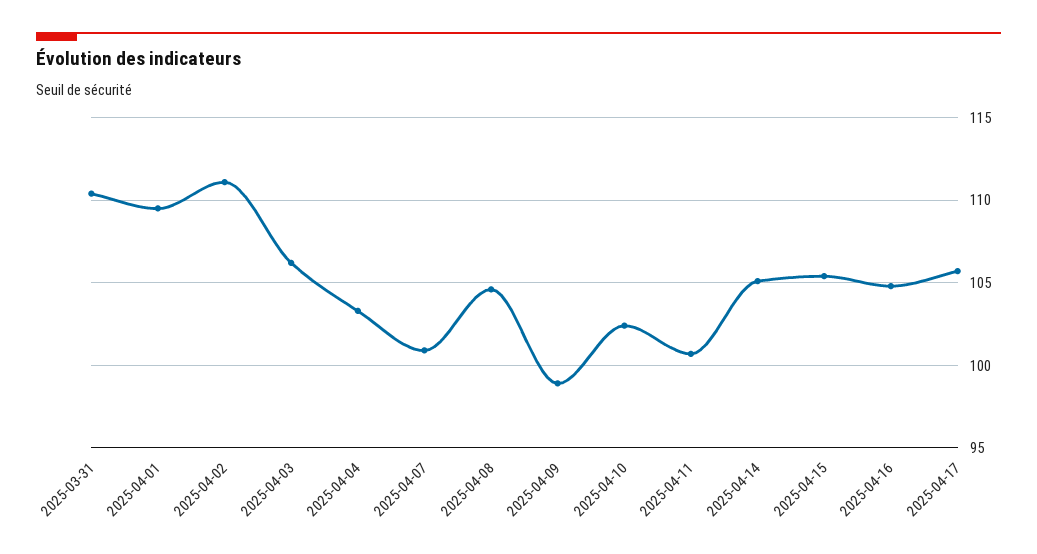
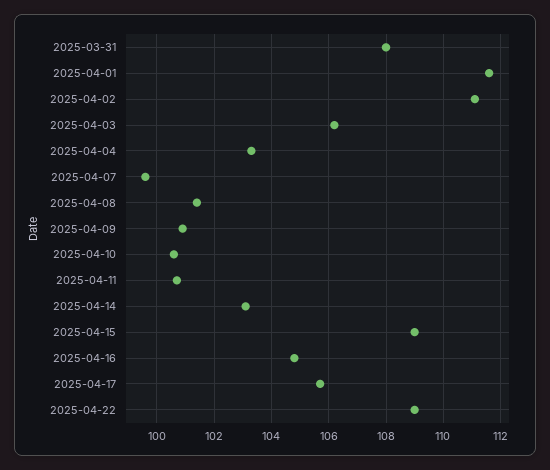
2025-03-31: 110.5 -> 108
2025-04-01: 109.5 -> 111.5
2025-04-07: 101 -> 99.5
2025-04-08: 104.5 -> 101.5
2025-04-09: 99 -> 101
2025-04-10: 102.5 -> 100.5
2025-04-14: 105 -> 103
2025-04-15: 105.5 -> 109
2025-04-22: none -> 109

